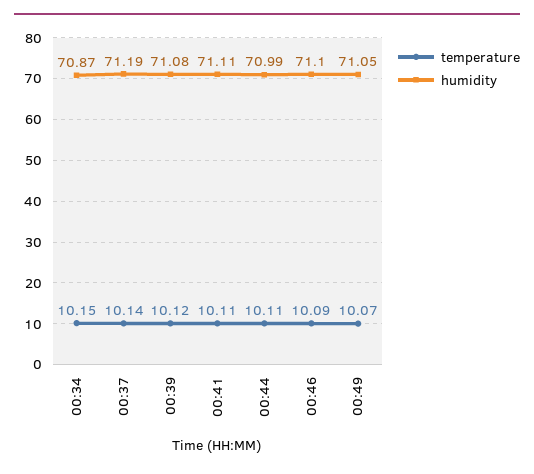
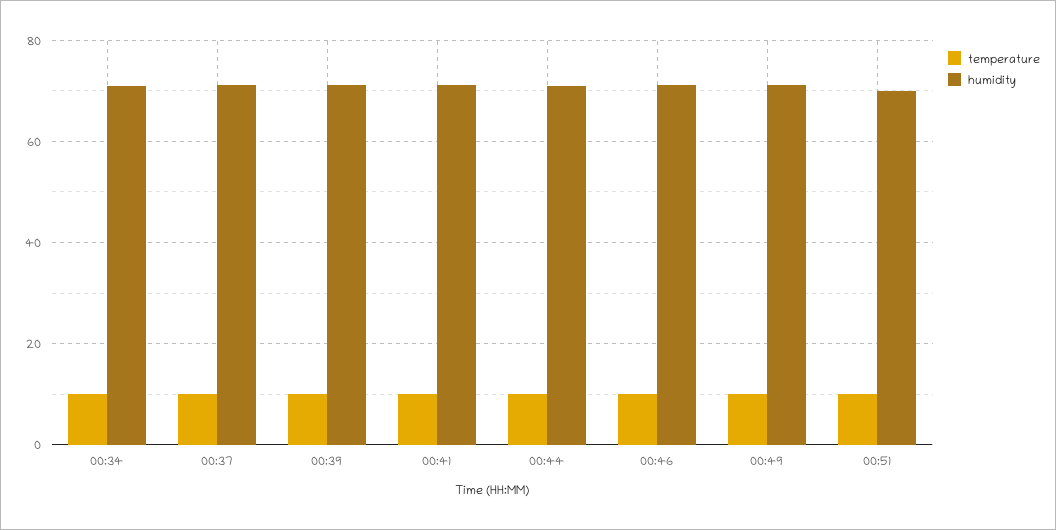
temperature, 00:51: none -> 10
humidity, 00:51: none -> 70

